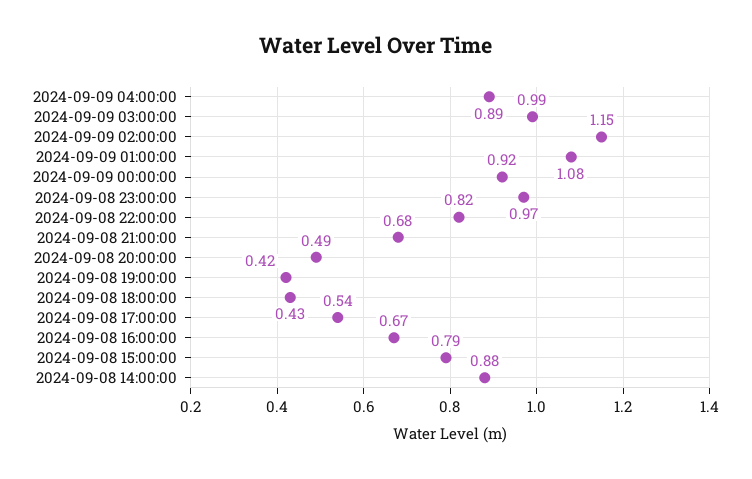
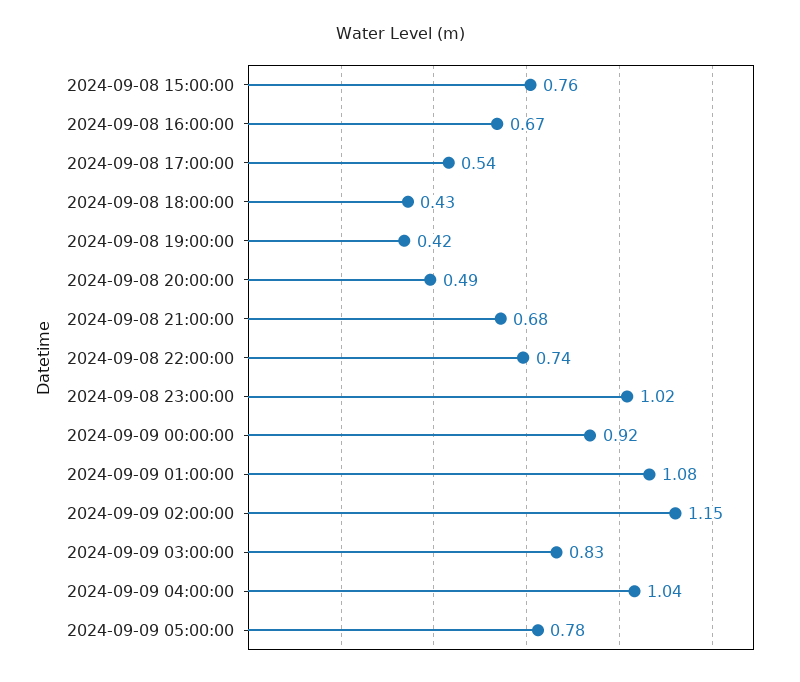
2024-09-09 04:00:00: 0.89 -> 1.04
2024-09-09 03:00:00: 0.99 -> 0.83
2024-09-08 23:00:00: 0.97 -> 1.02
2024-09-08 22:00:00: 0.82 -> 0.74
2024-09-08 15:00:00: 0.79 -> 0.76
2024-09-08 14:00:00: 0.88 -> none
2024-09-09 05:00:00: none -> 0.78

